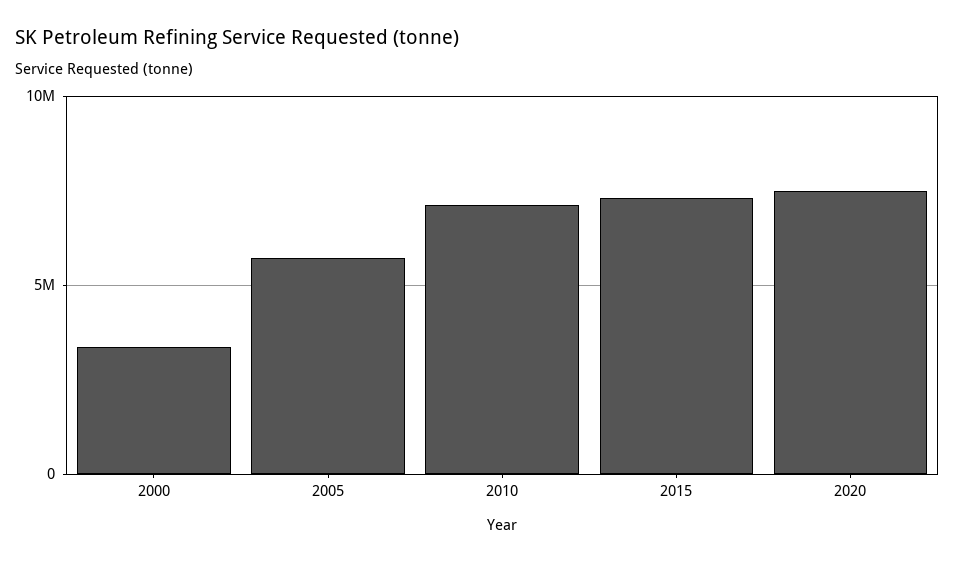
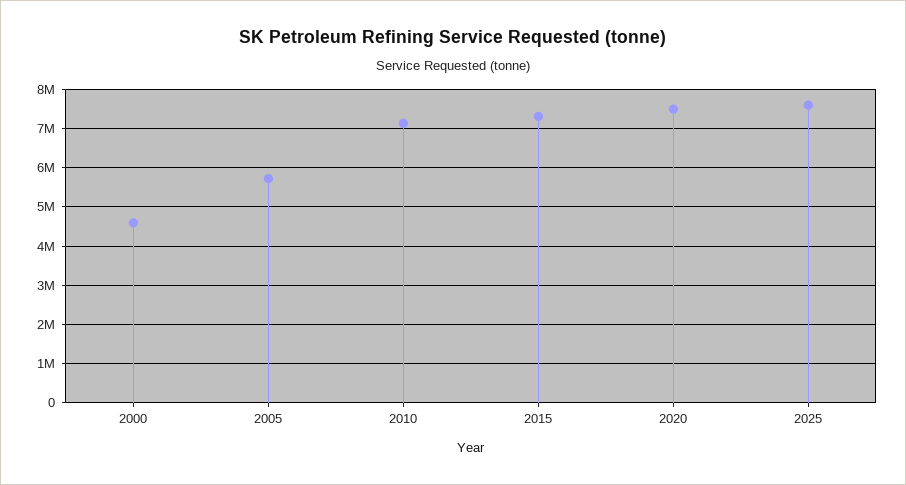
2000: 3500000 -> 4600000
2025: none -> 7600000

